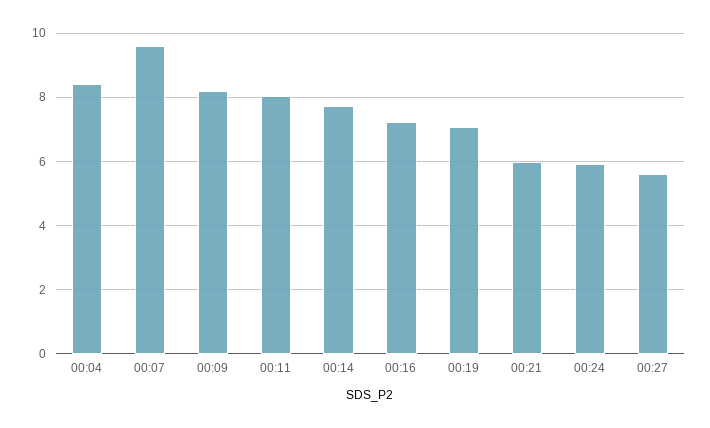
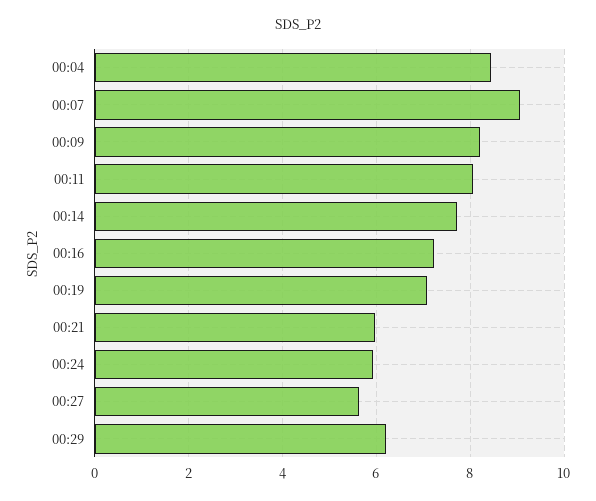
00:07: 9.6 -> 9
00:29: none -> 6.2

